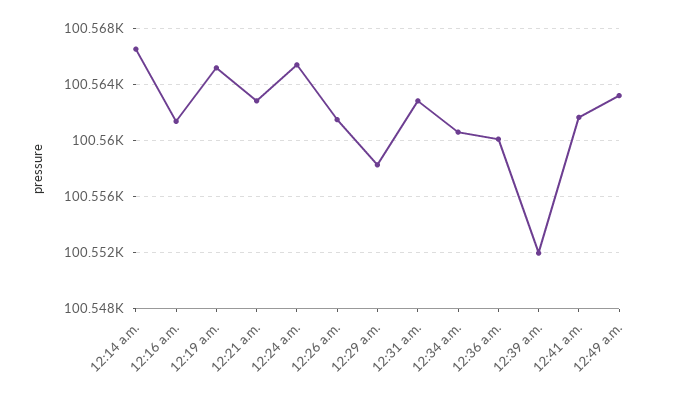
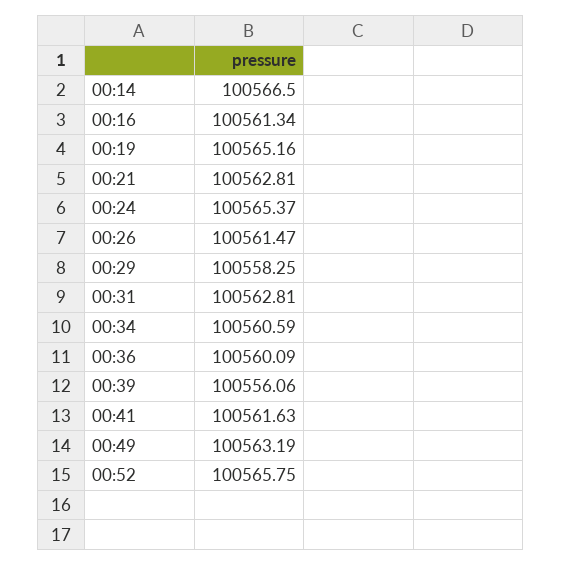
12:39 a.m.: 100552 -> 100556.06
00:52: none -> 100565.75

